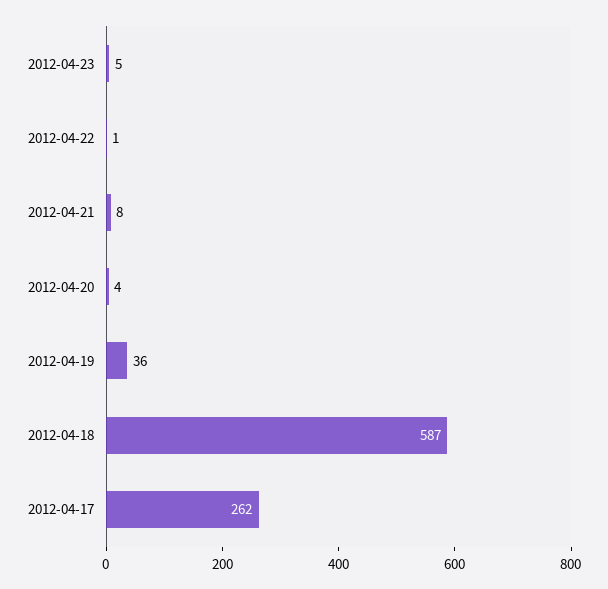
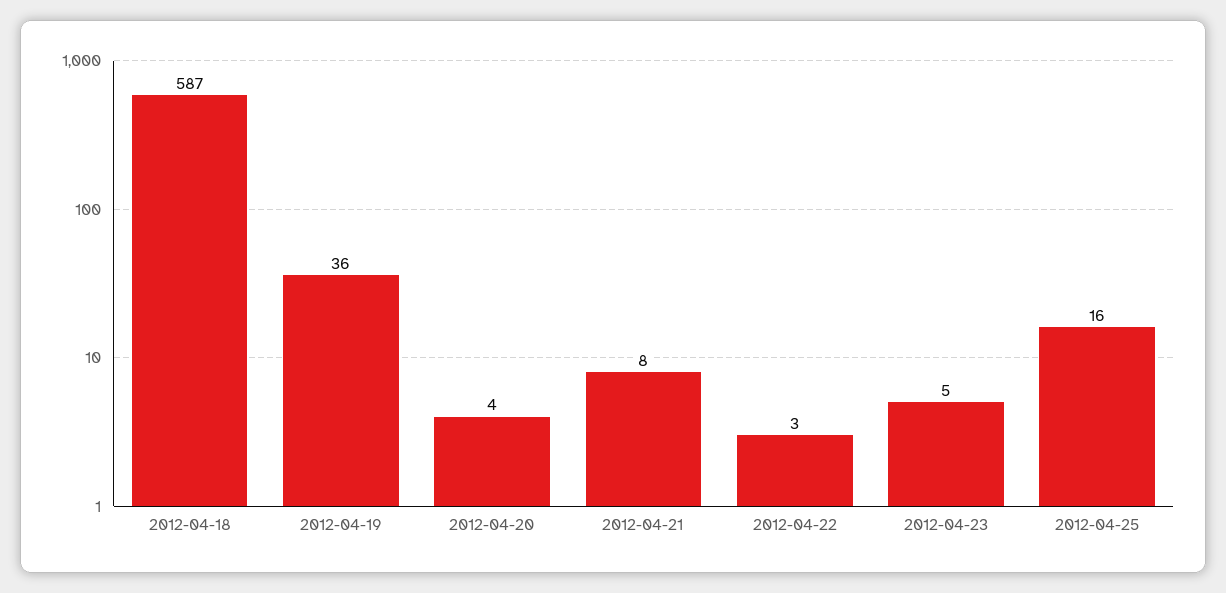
2012-04-22: 1 -> 3
2012-04-17: 262 -> none
2012-04-25: none -> 16

